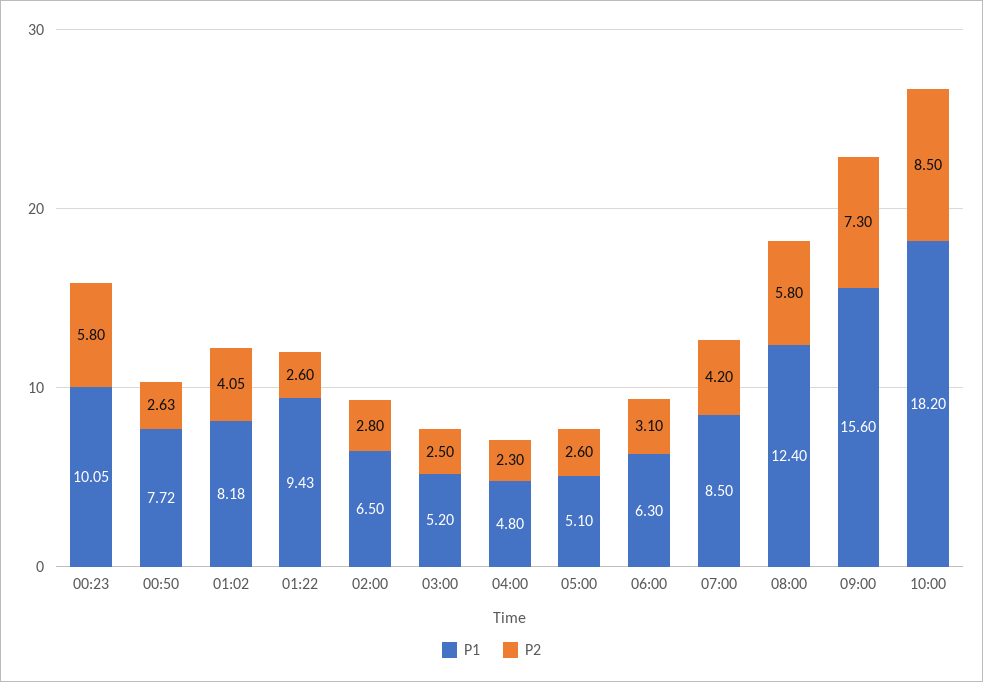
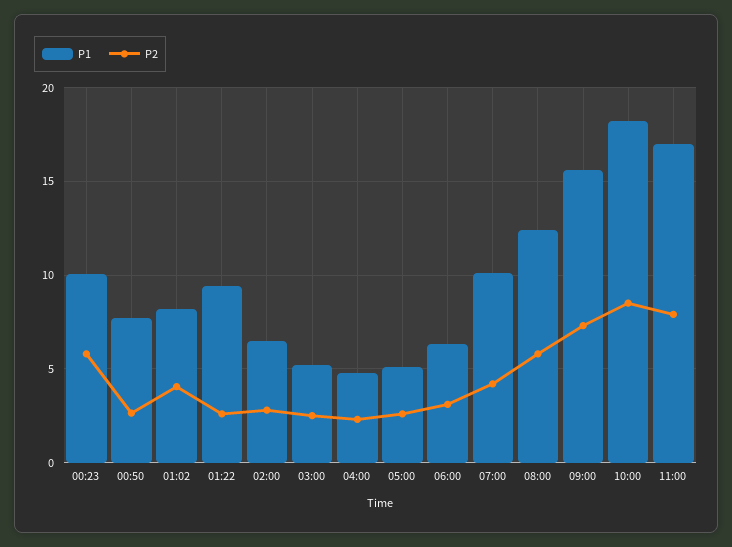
P1, 07:00: 8.5 -> 10
P1, 11:00: none -> 17
P2, 11:00: none -> 8

